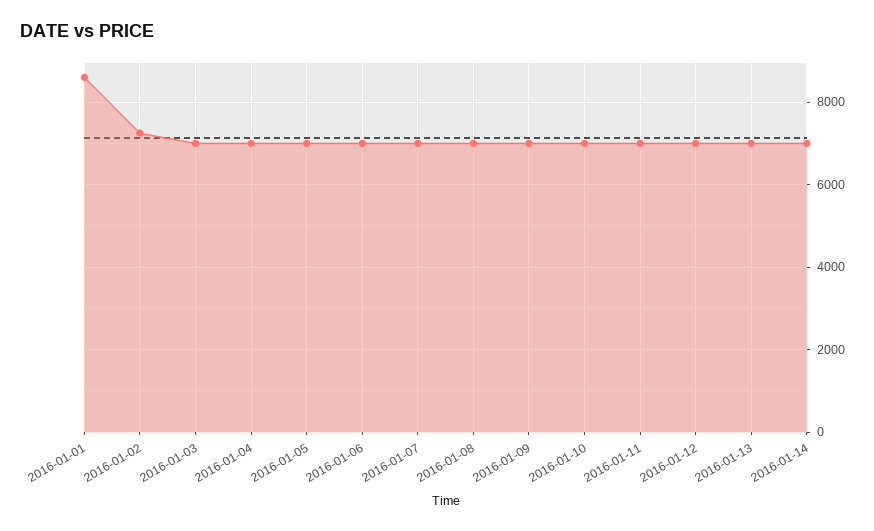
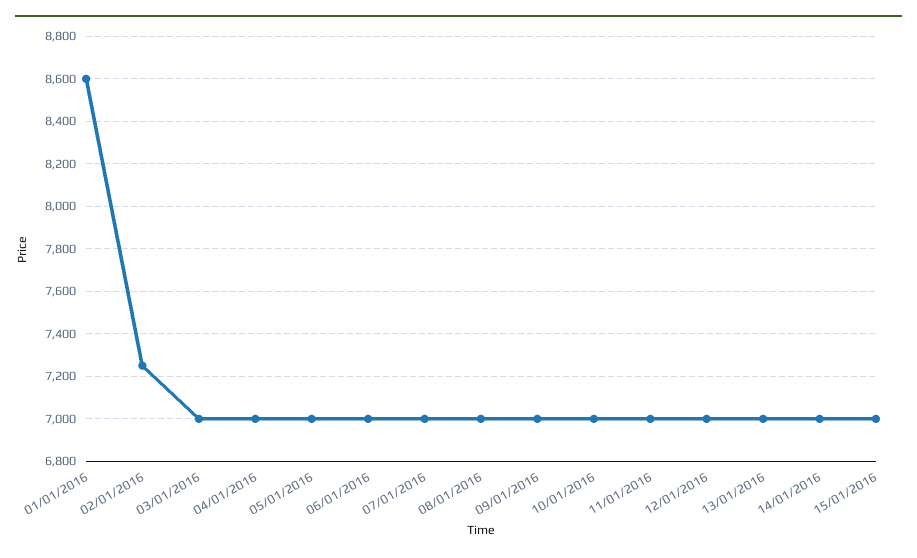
15/01/2016: none -> 7000

